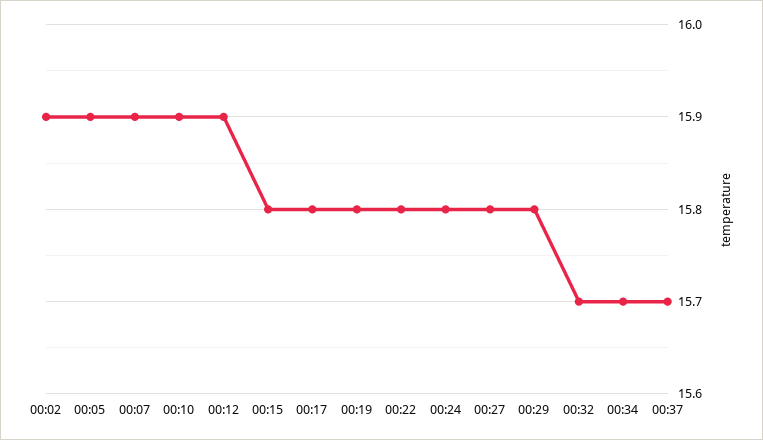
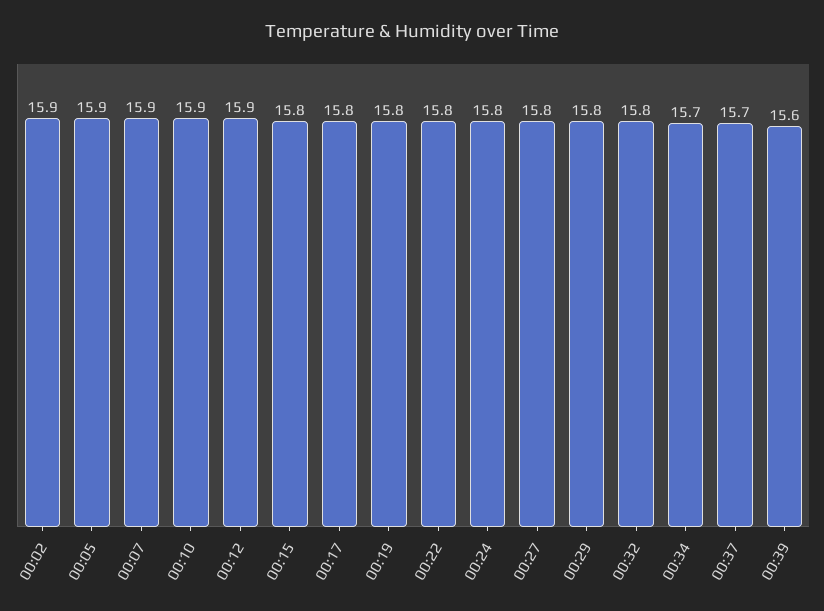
00:32: 15.7 -> 15.8
00:39: none -> 15.6

